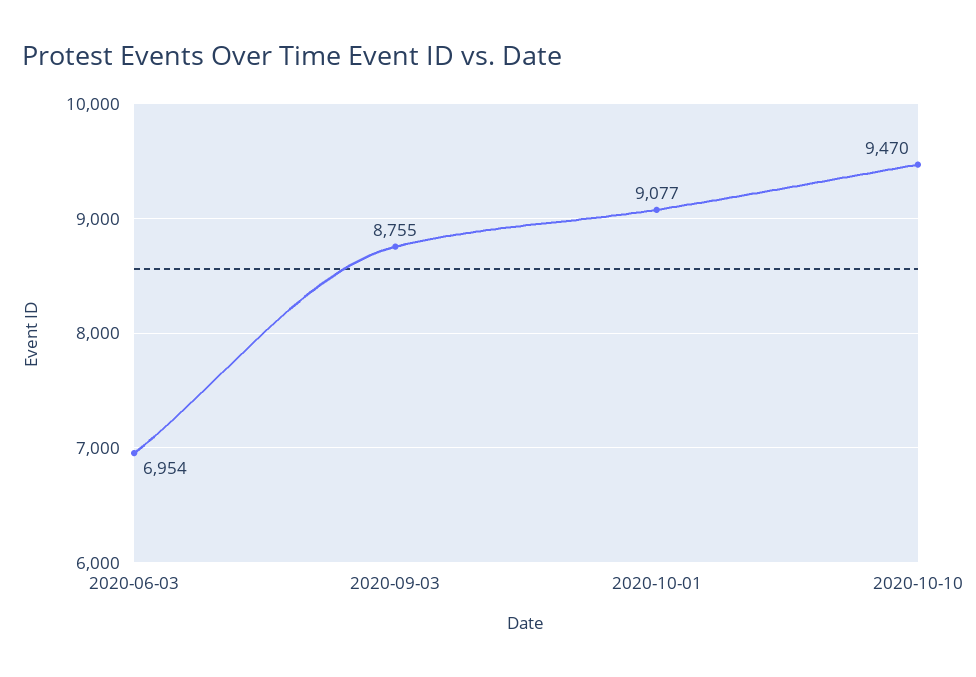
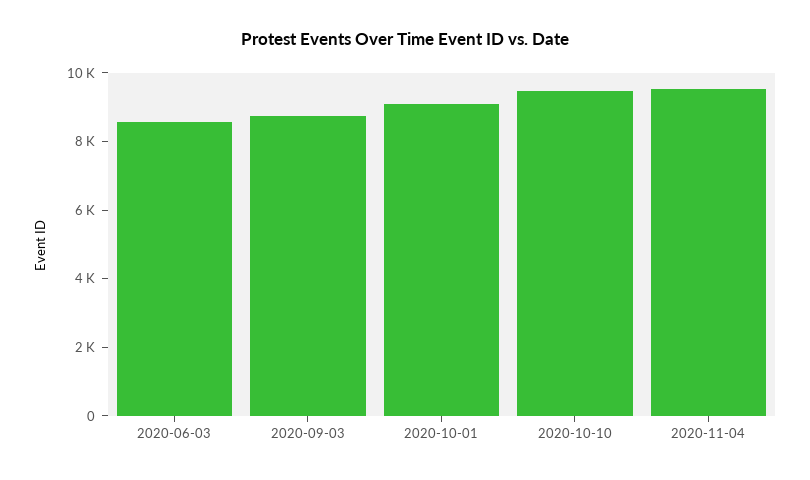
2020-06-03: 6954 -> 8500
2020-11-04: none -> 9500

